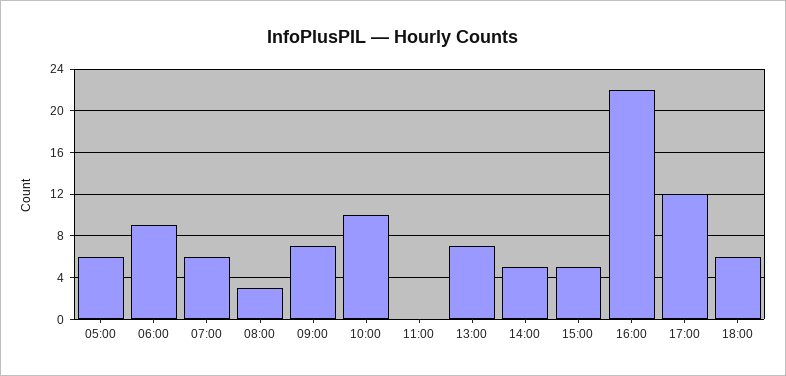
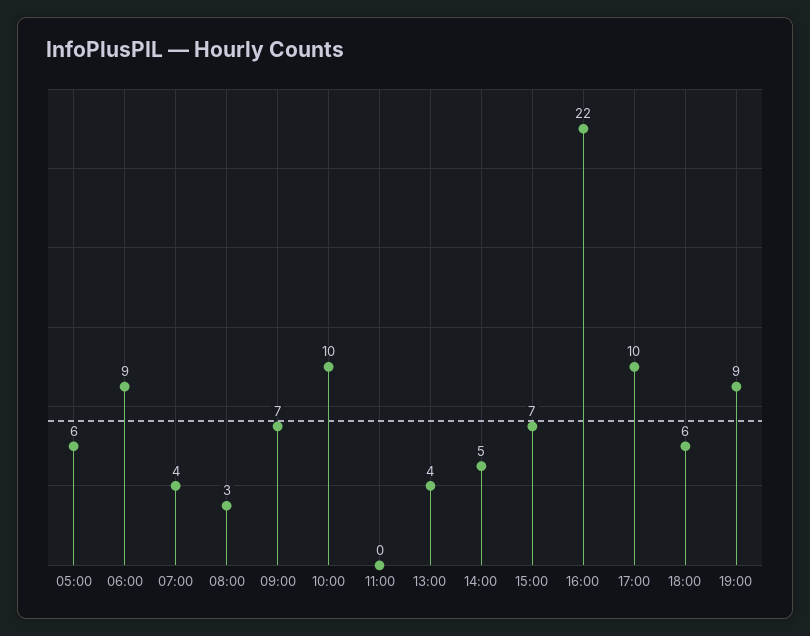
07:00: 6 -> 4
13:00: 7 -> 4
15:00: 5 -> 7
17:00: 12 -> 10
19:00: none -> 9

